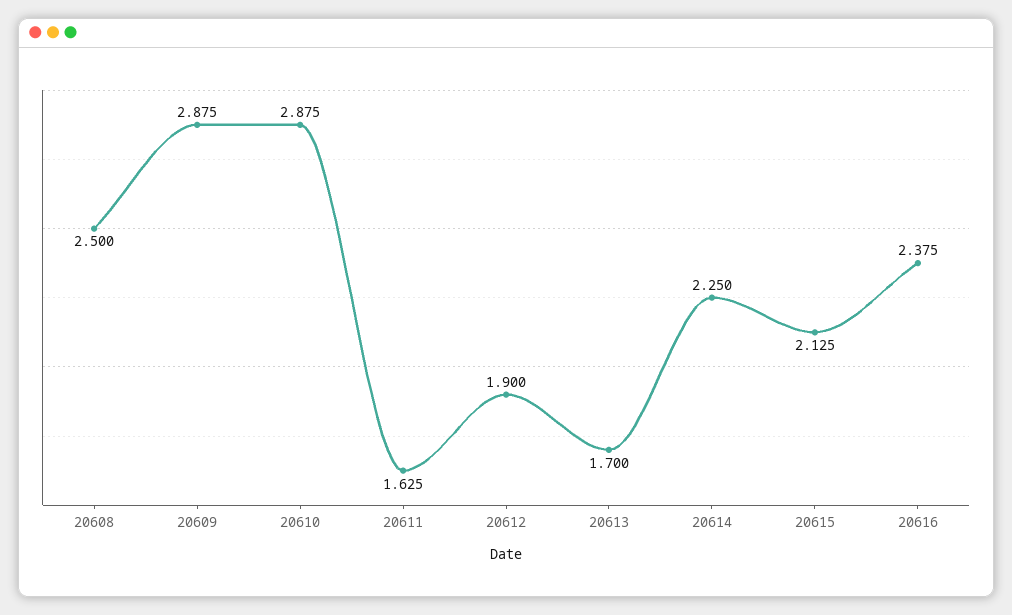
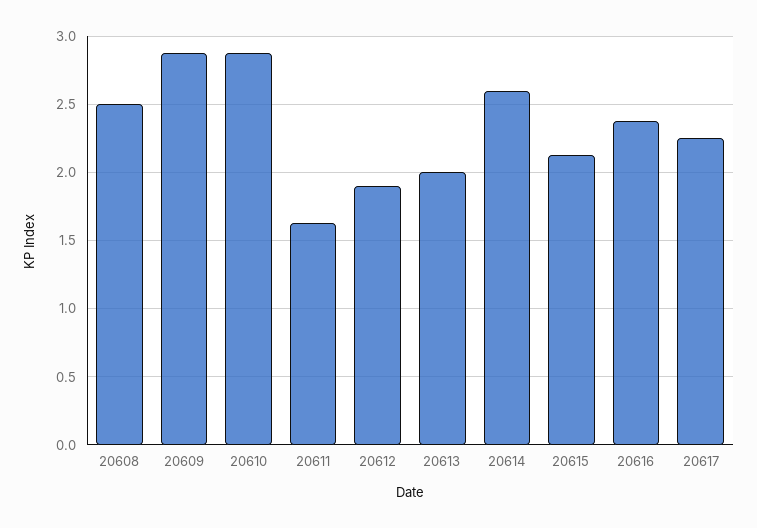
20613: 1.7 -> 2
20614: 2.25 -> 2.6
20617: none -> 2.25

